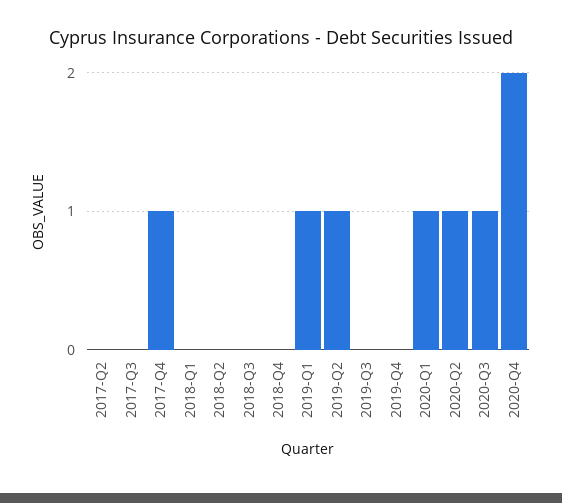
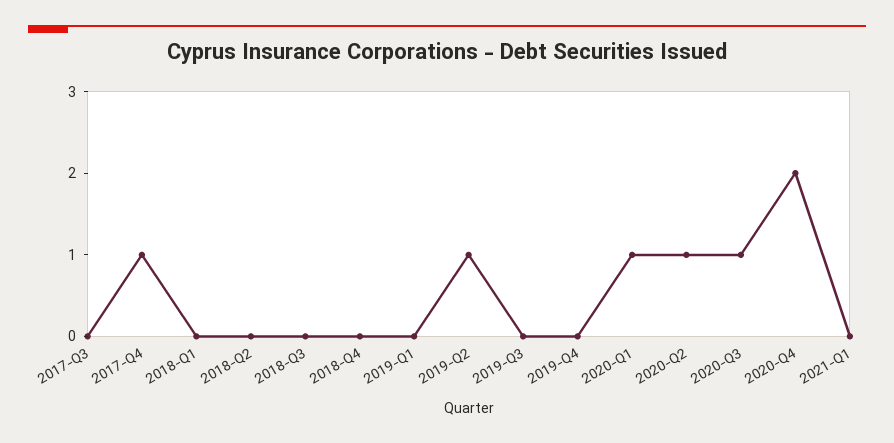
2017-Q2: 0 -> none
2019-Q1: 1 -> 0
2021-Q1: none -> 0

